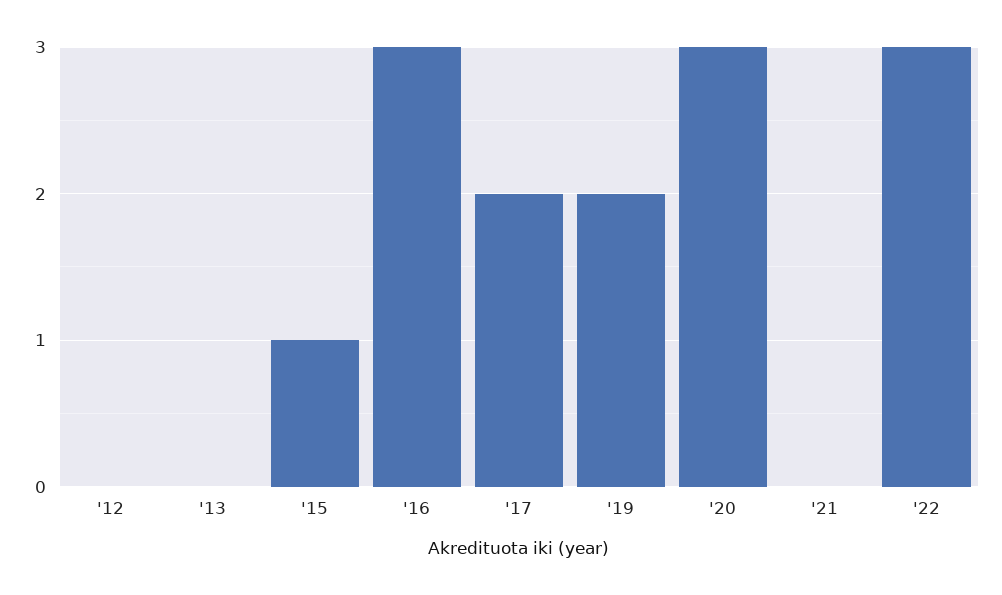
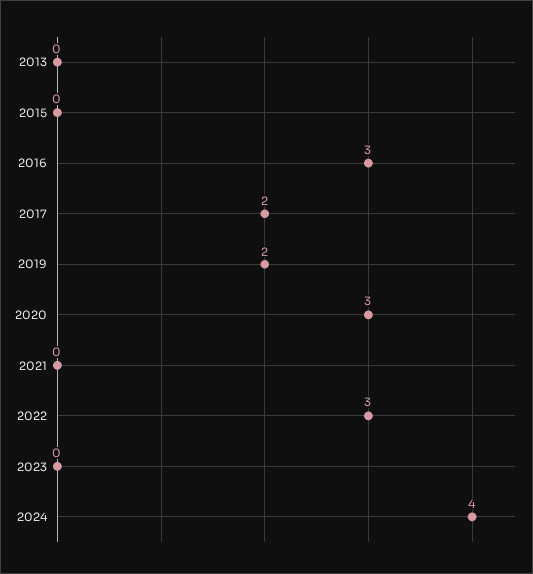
'12: 0 -> none
'15: 1 -> 0
2023: none -> 0
2024: none -> 4

